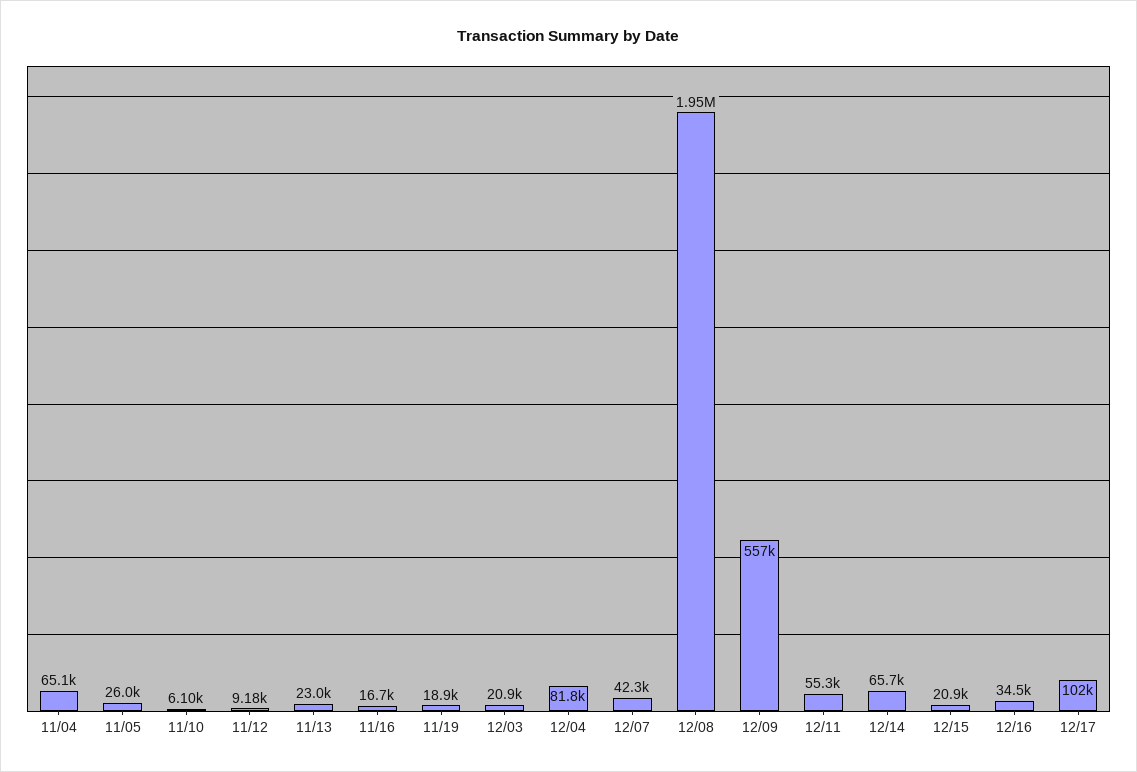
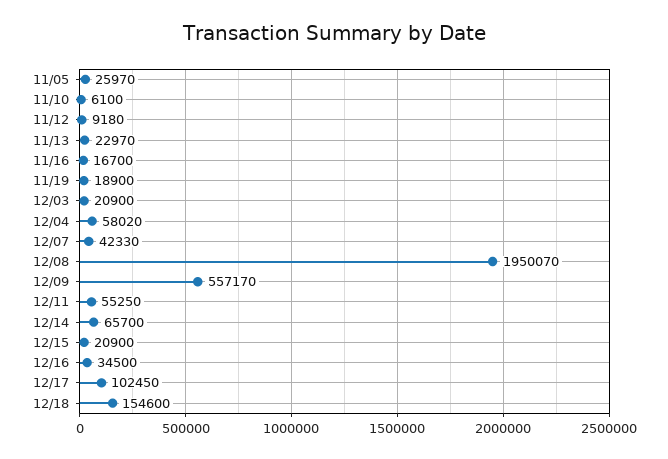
11/04: 65100 -> none
12/04: 81800 -> 58020
12/18: none -> 154600

